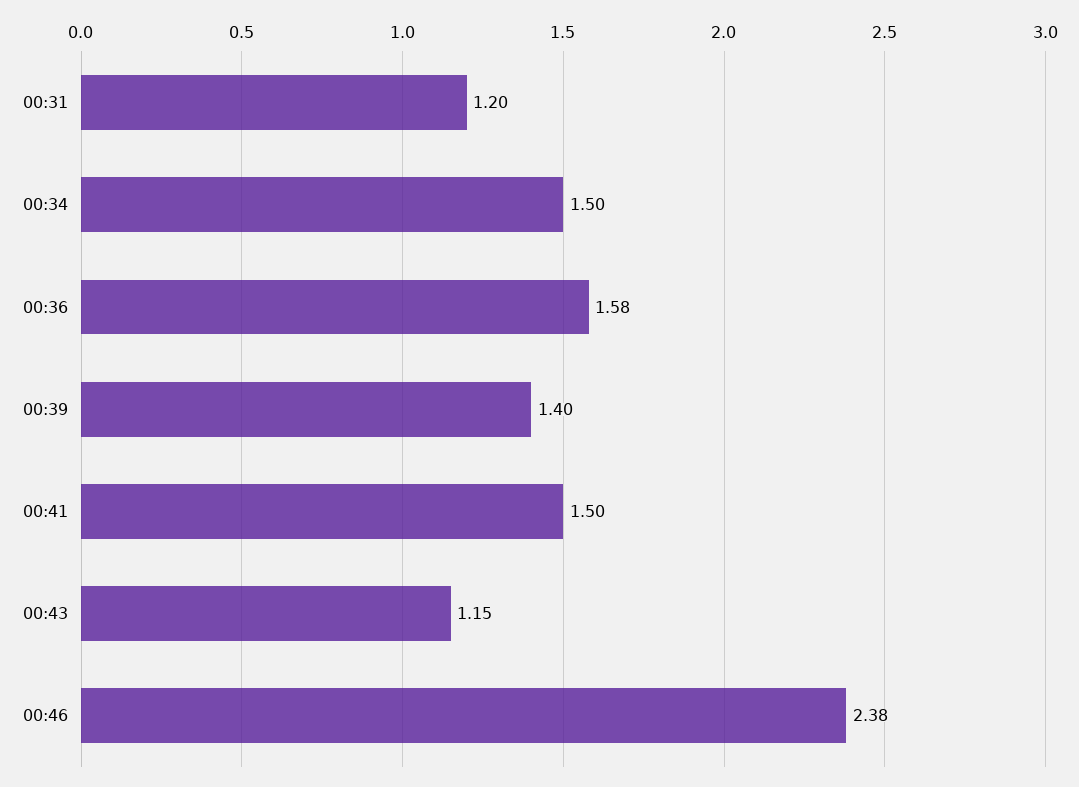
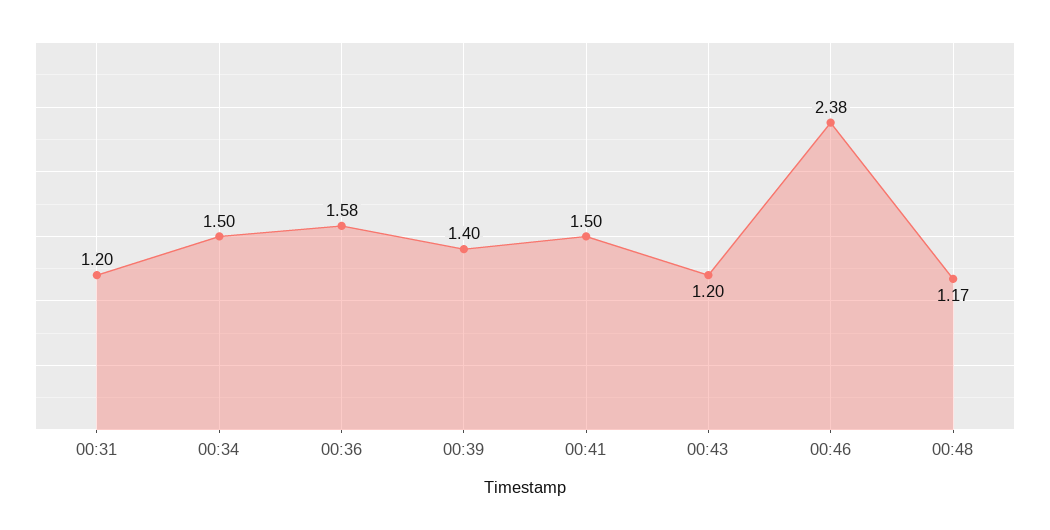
00:43: 1.15 -> 1.2
00:48: none -> 1.17

